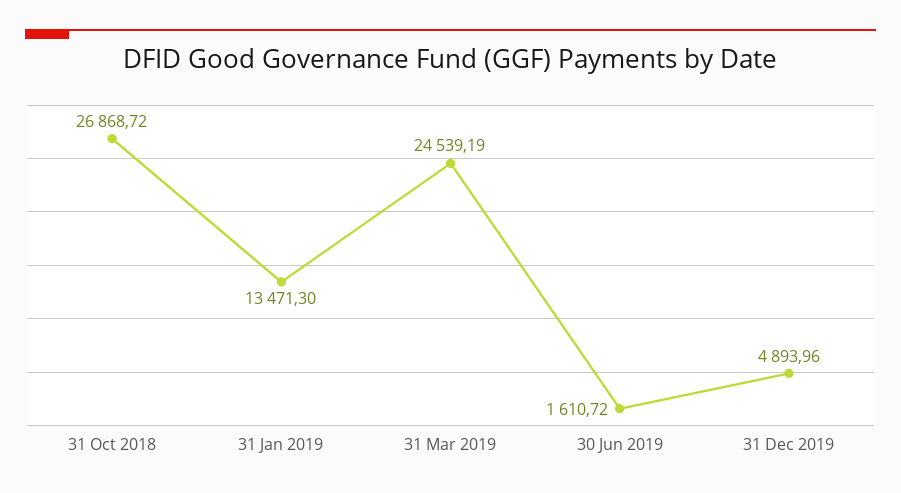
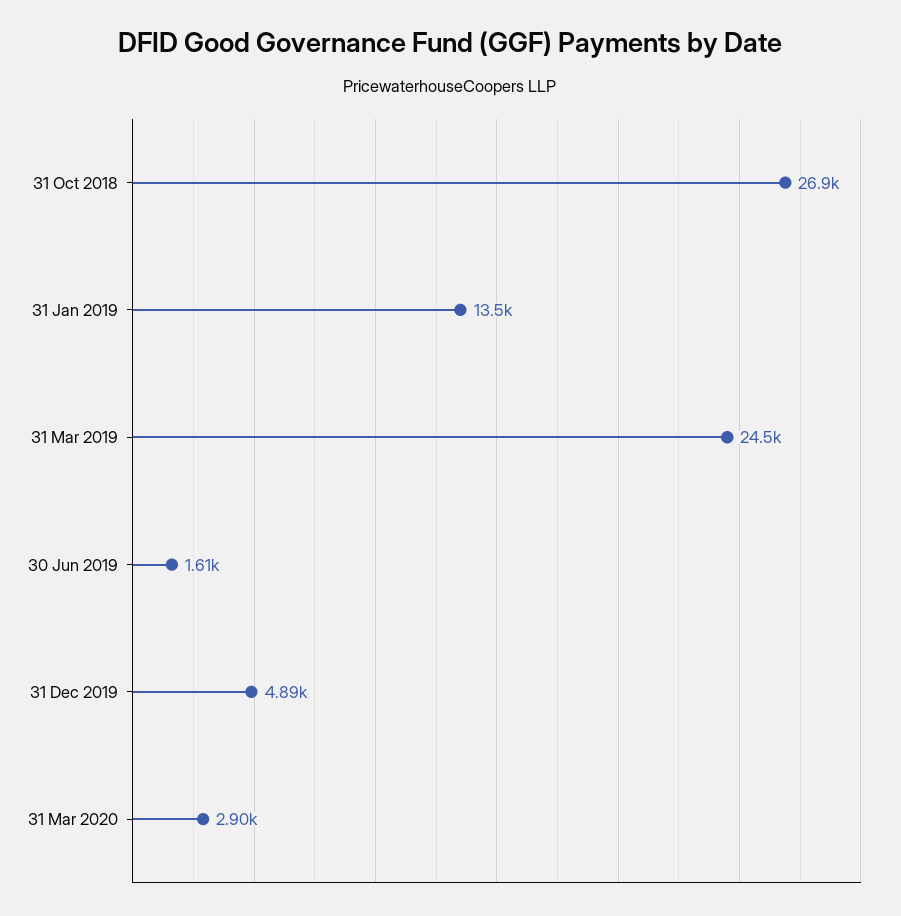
31 Mar 2020: none -> 2900

